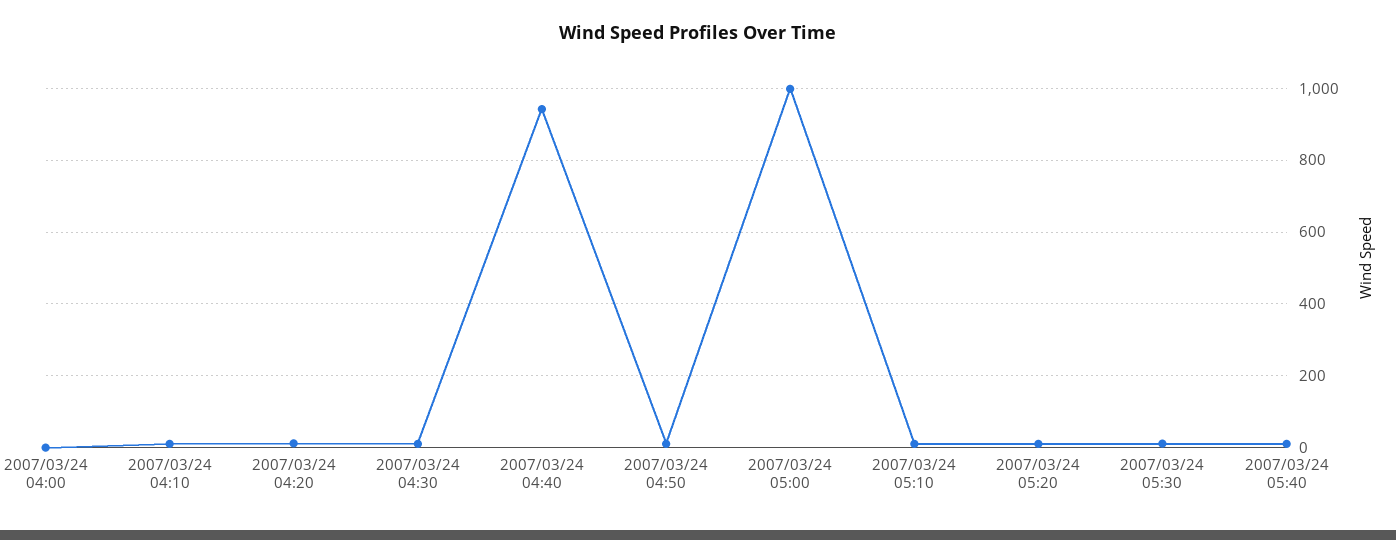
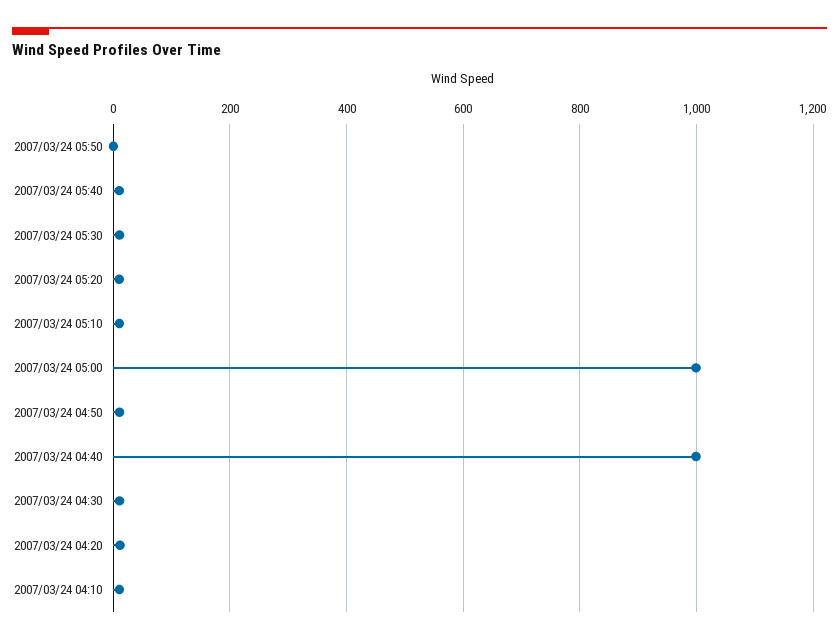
2007/03/24 04:00: 0 -> none
2007/03/24 04:40: 940 -> 1000
2007/03/24 05:50: none -> 0

